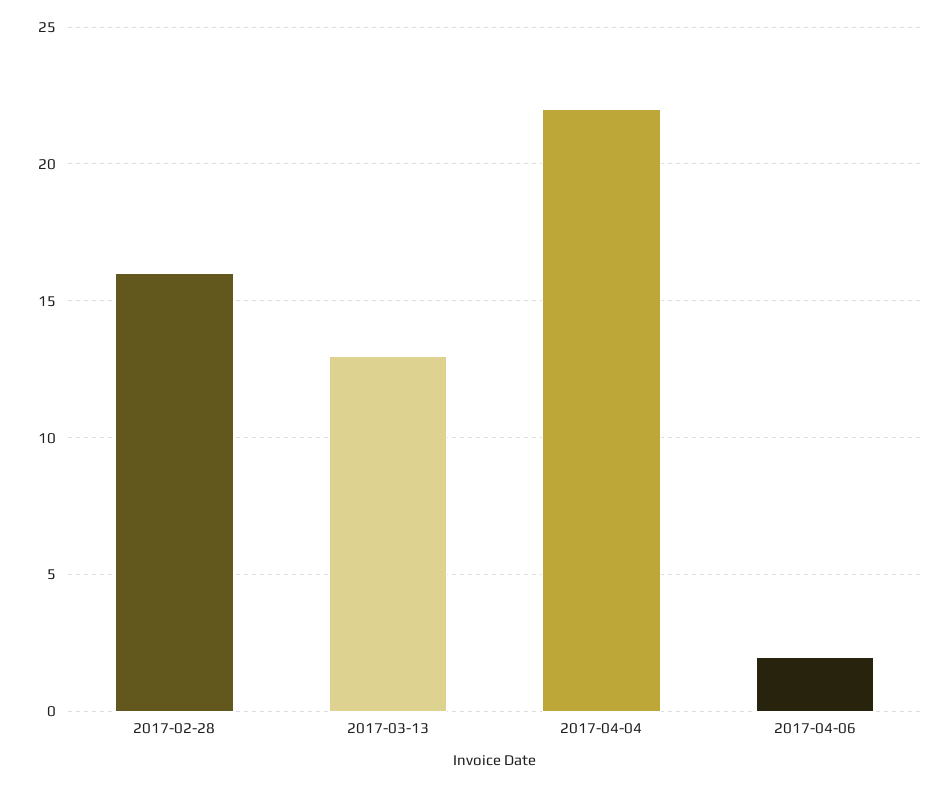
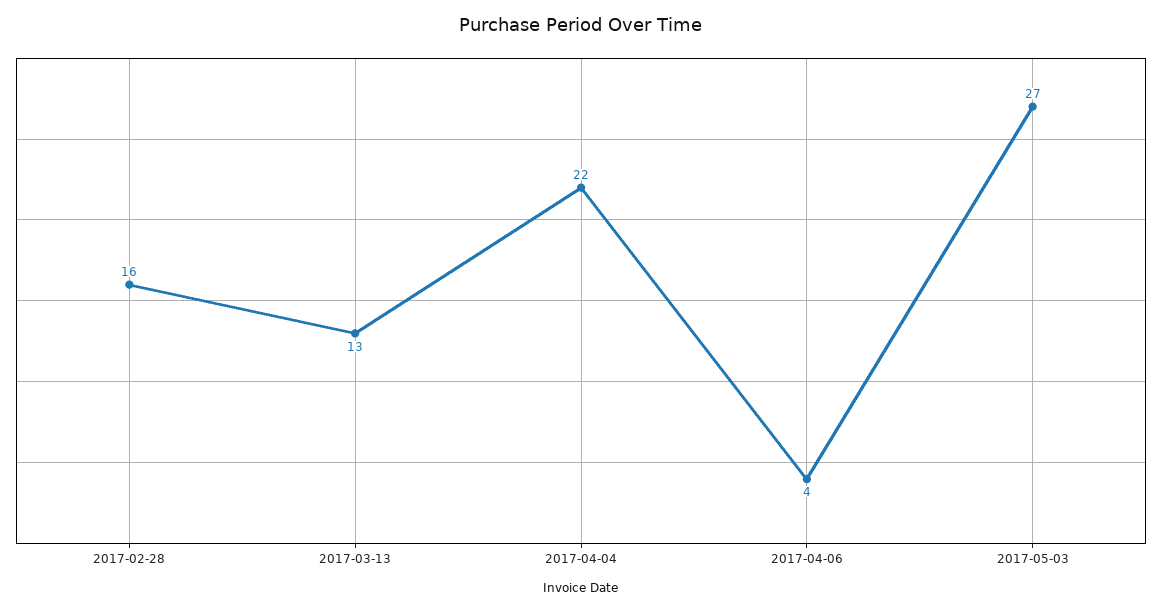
2017-04-06: 2 -> 4
2017-05-03: none -> 27

